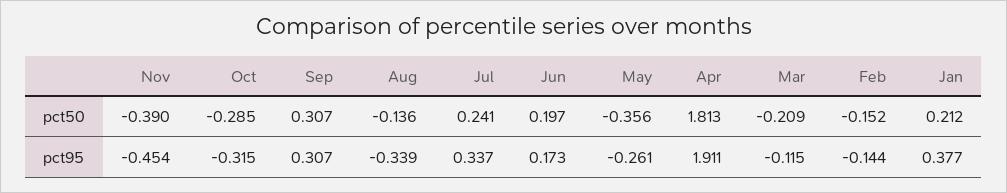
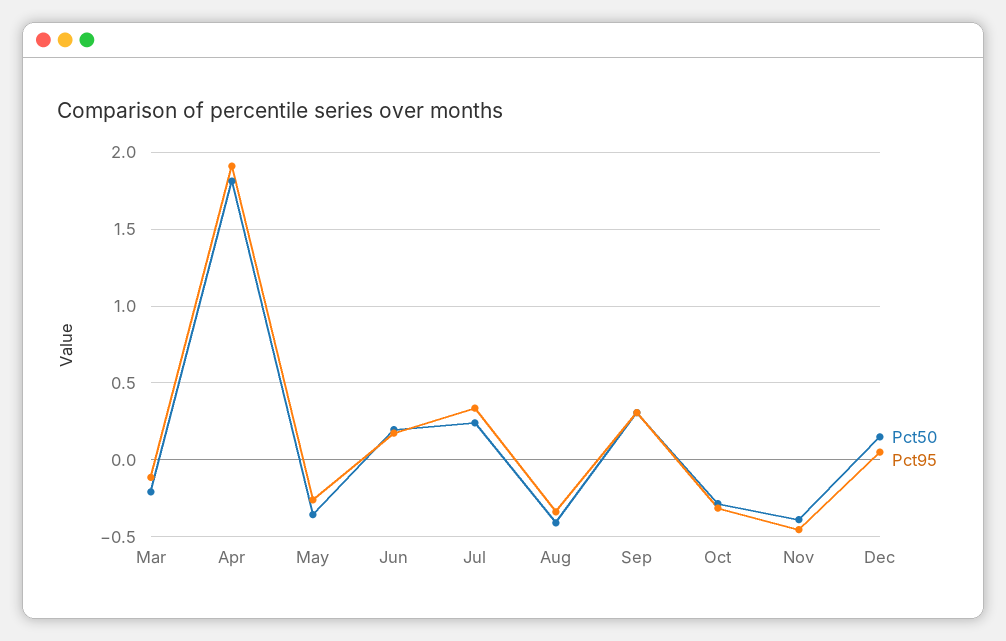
pct50, Aug: -0.136 -> -0.4
pct50, Feb: -0.152 -> none
pct50, Jan: 0.212 -> none
pct95, Feb: -0.144 -> none
pct95, Jan: 0.377 -> none
pct50, Dec: none -> 0.15
pct95, Dec: none -> 0.05

